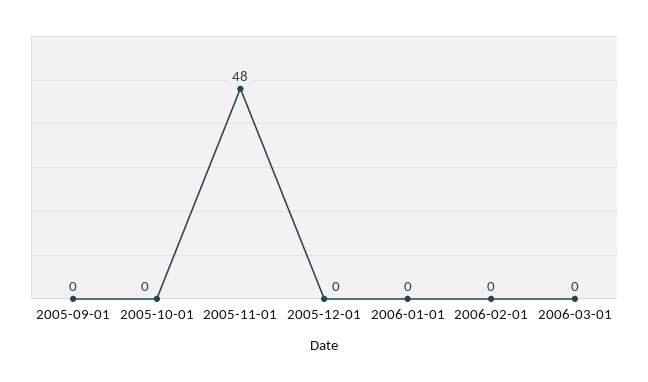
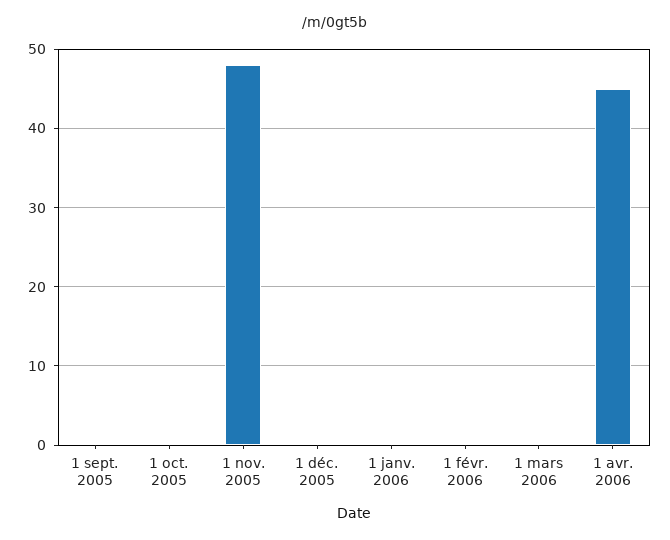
1 avr. 2006: none -> 45

